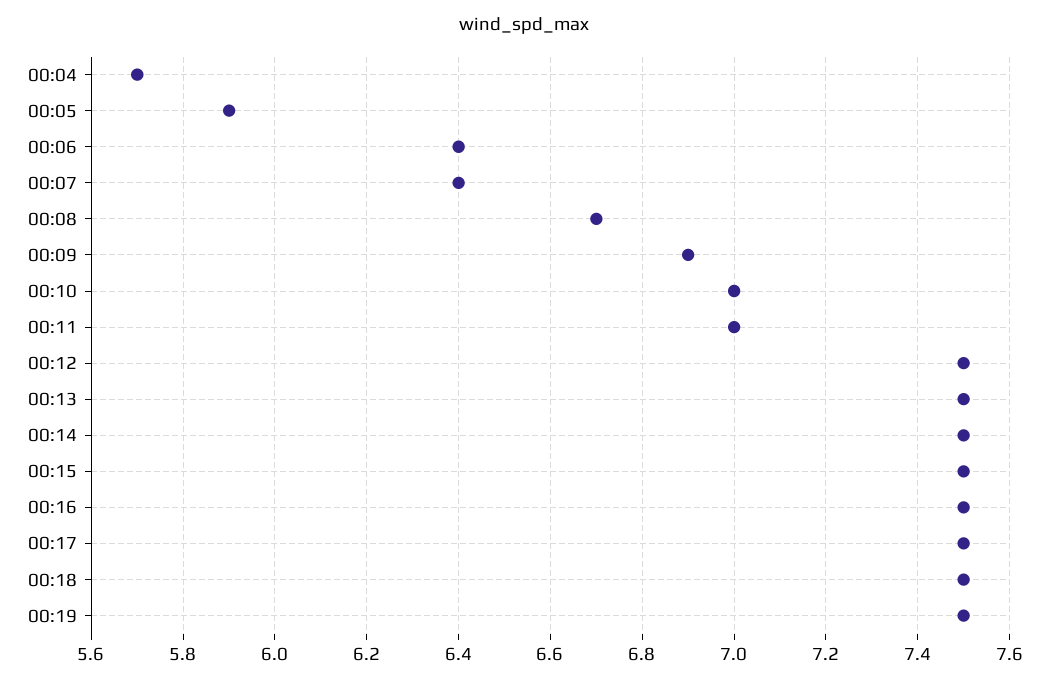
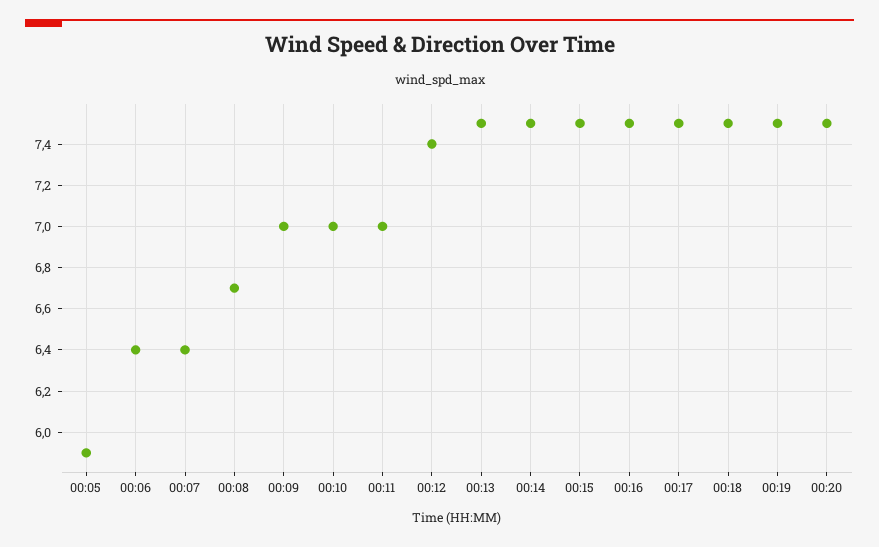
00:04: 5.7 -> none
00:09: 6.9 -> 7
00:12: 7.5 -> 7.4
00:20: none -> 7.5

